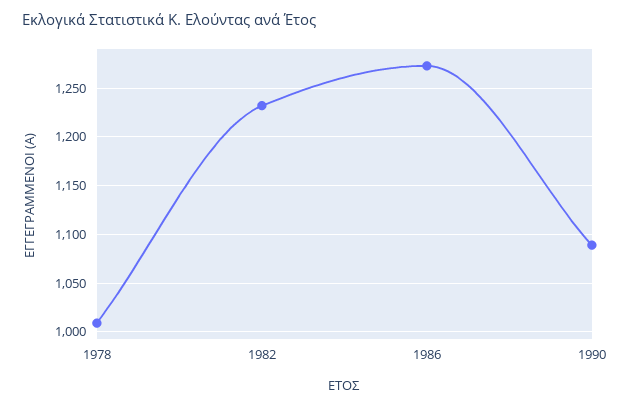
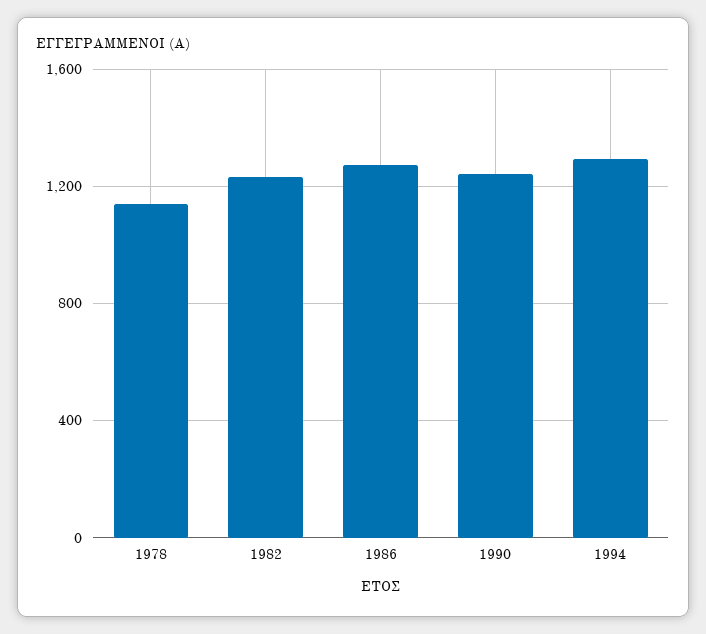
1978: 1010 -> 1150
1990: 1090 -> 1250
1994: none -> 1300

